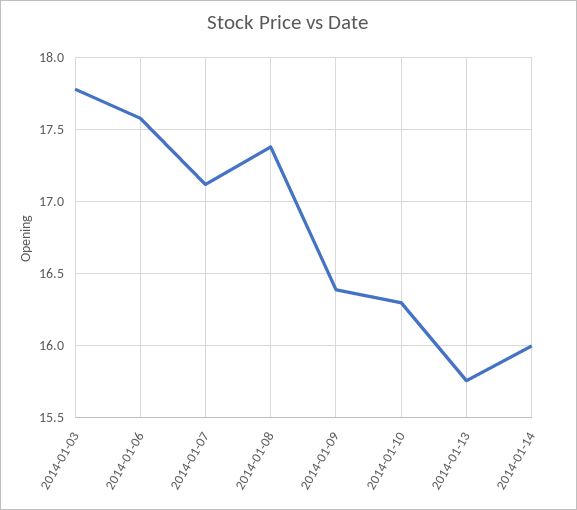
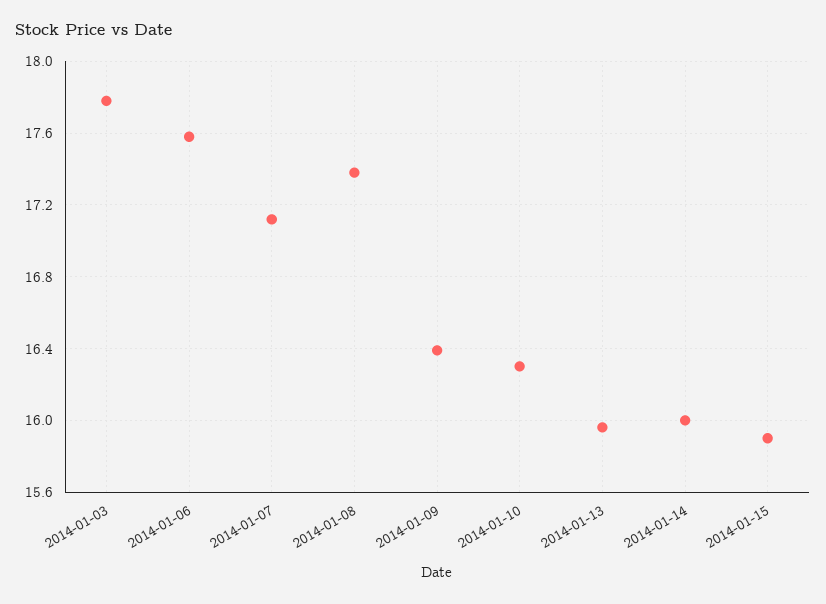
2014-01-13: 15.75 -> 15.95
2014-01-15: none -> 15.9

